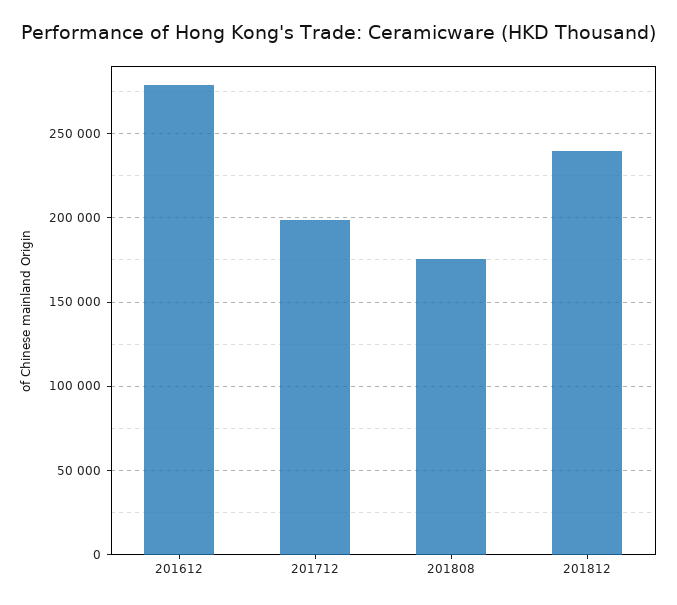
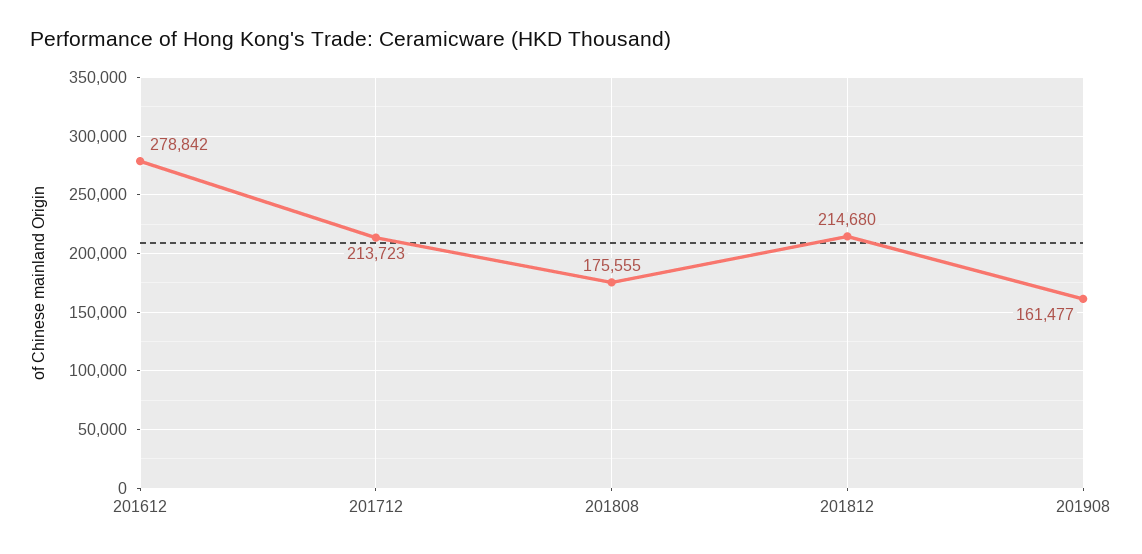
201712: 200000 -> 213723
201812: 240000 -> 214680
201908: none -> 161477

